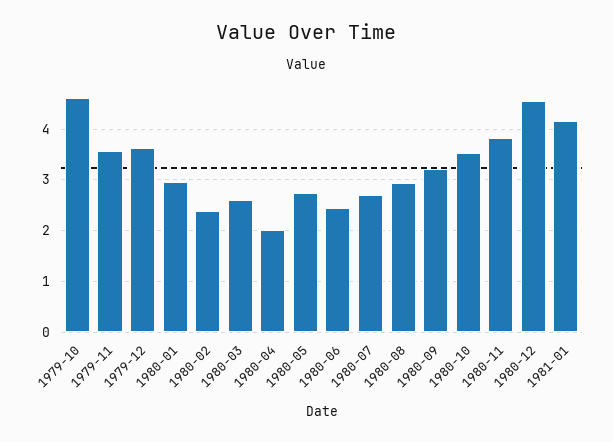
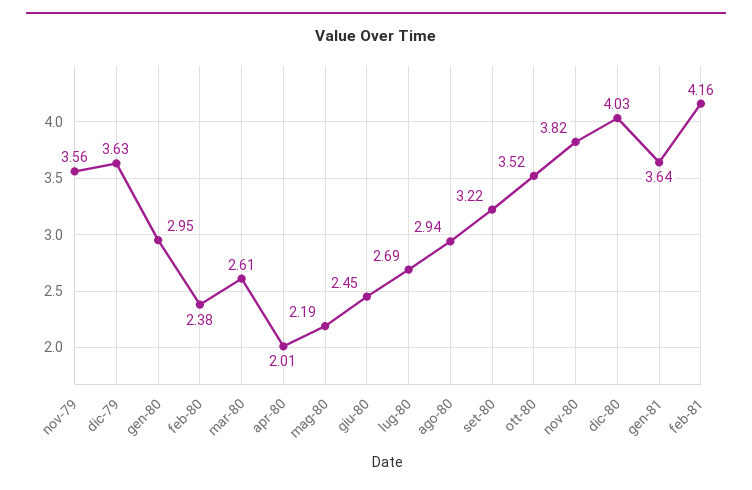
1979-10: 4.6 -> none
1980-05: 2.8 -> 2.19
1980-12: 4.6 -> 4.03
1981-01: 4.2 -> 3.64
feb-81: none -> 4.16

